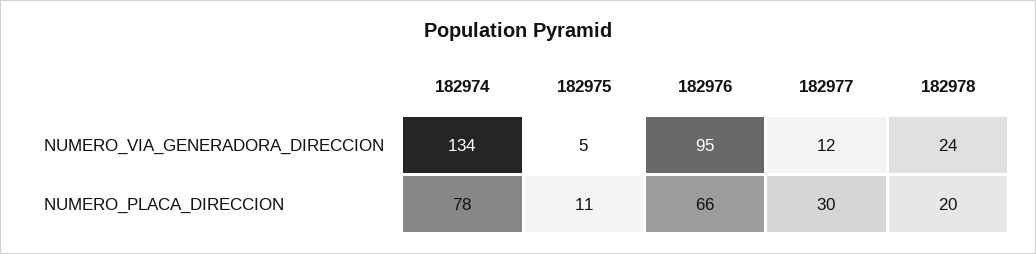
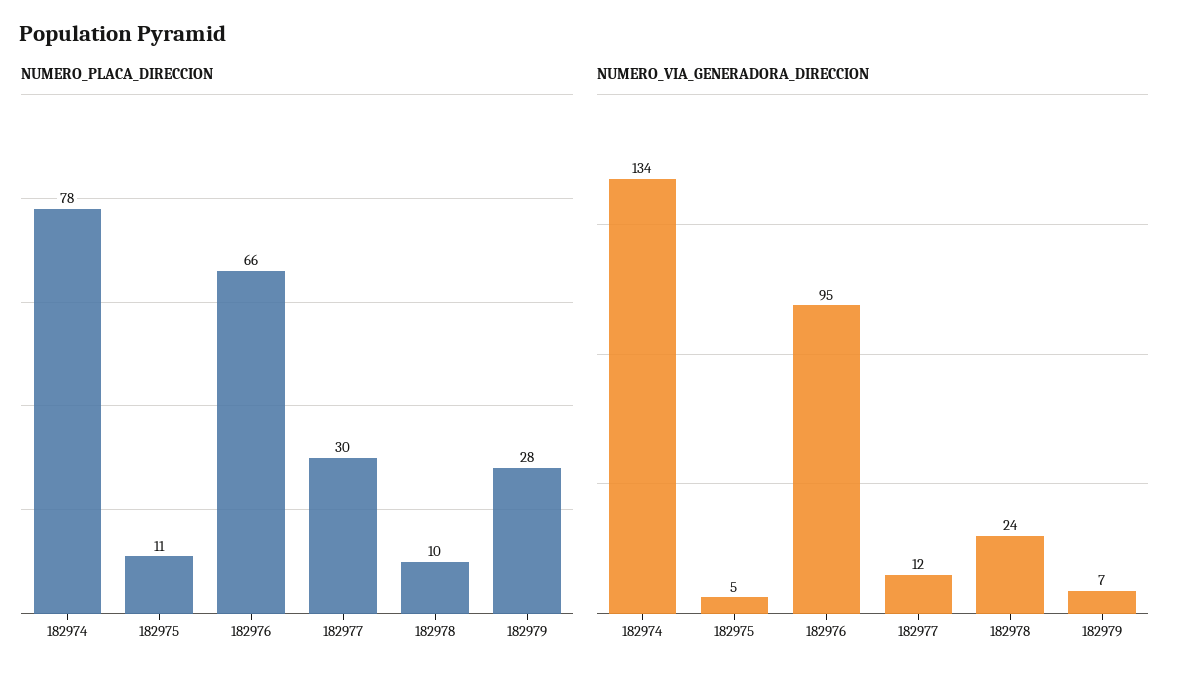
NUMERO_PLACA_DIRECCION, 182978: 20 -> 10
NUMERO_PLACA_DIRECCION, 182979: none -> 28
NUMERO_VIA_GENERADORA_DIRECCION, 182979: none -> 7

